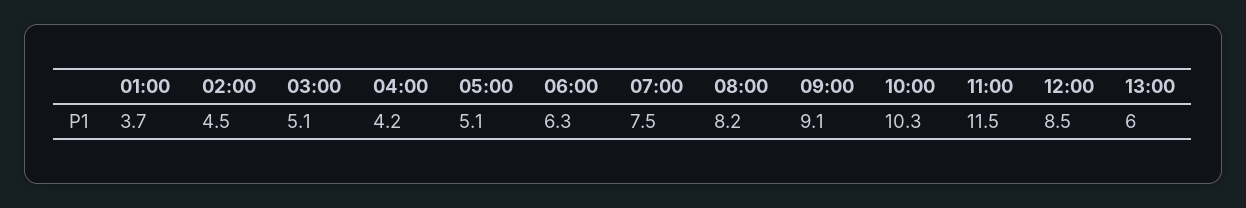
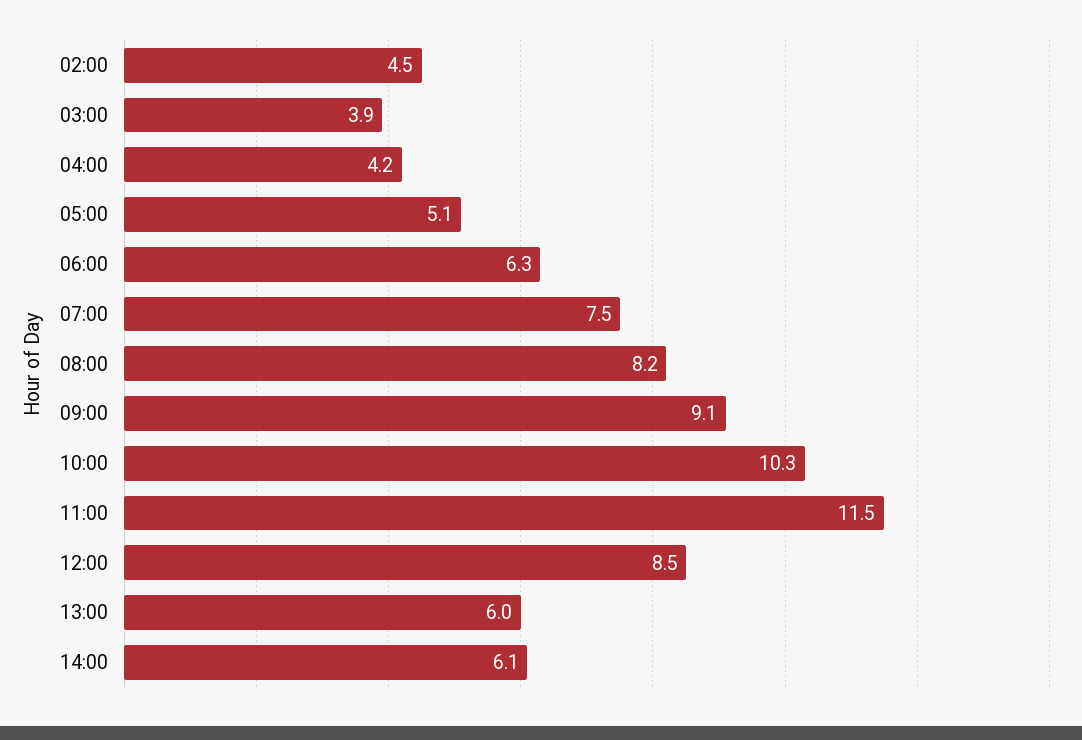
01:00: 3.7 -> none
03:00: 5.1 -> 3.9
14:00: none -> 6.1

